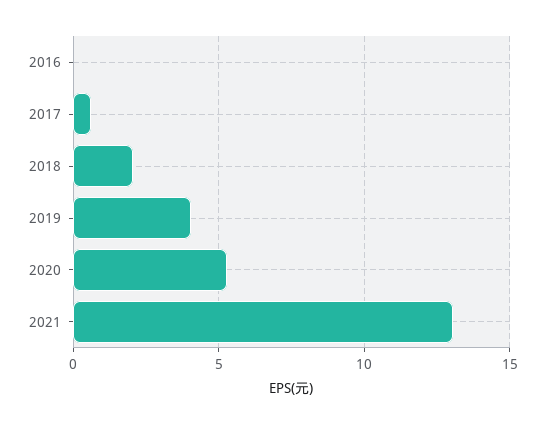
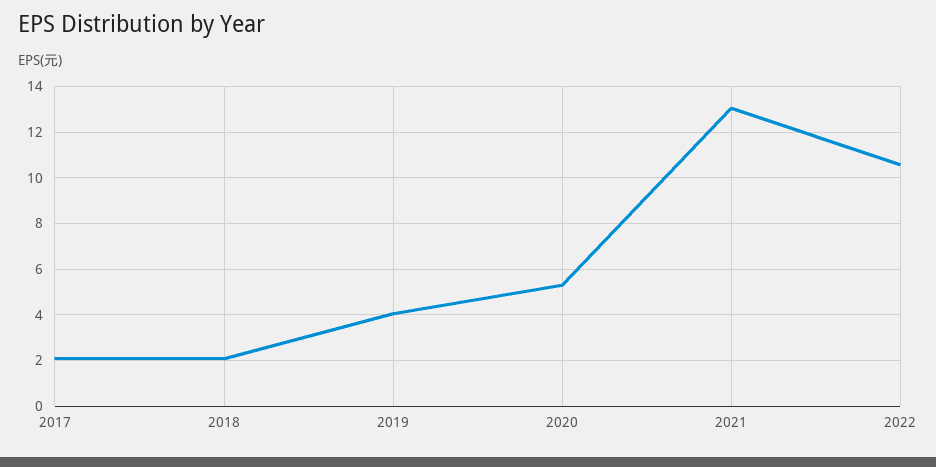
2016: 0 -> none
2017: 0.5 -> 2
2022: none -> 10.5

